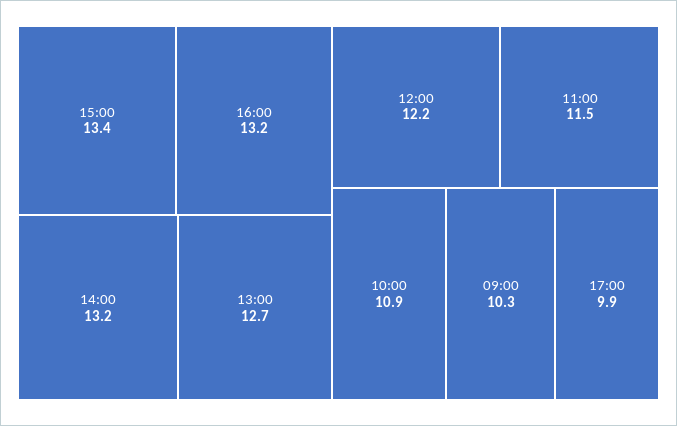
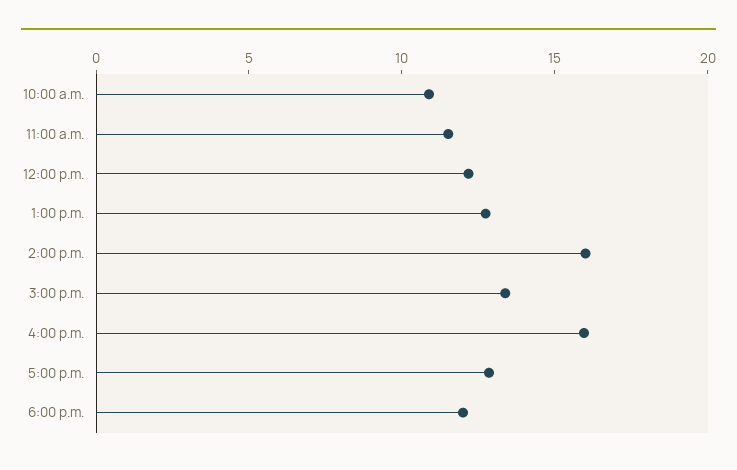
16:00: 13.2 -> 16
14:00: 13.2 -> 16
09:00: 10.3 -> none
17:00: 9.9 -> 13
6:00 p.m.: none -> 12

